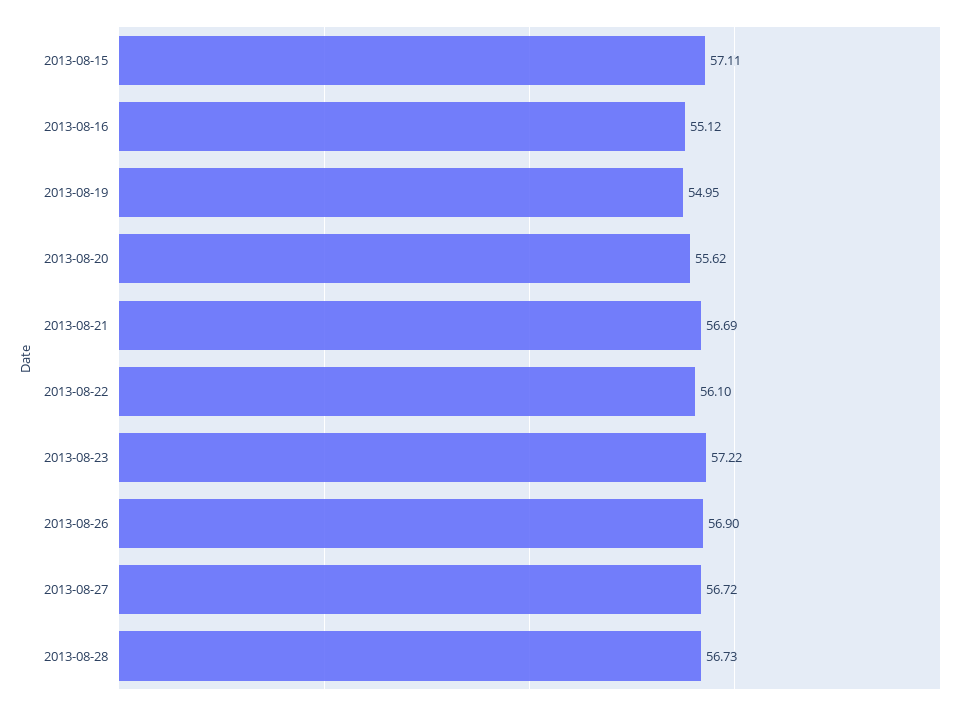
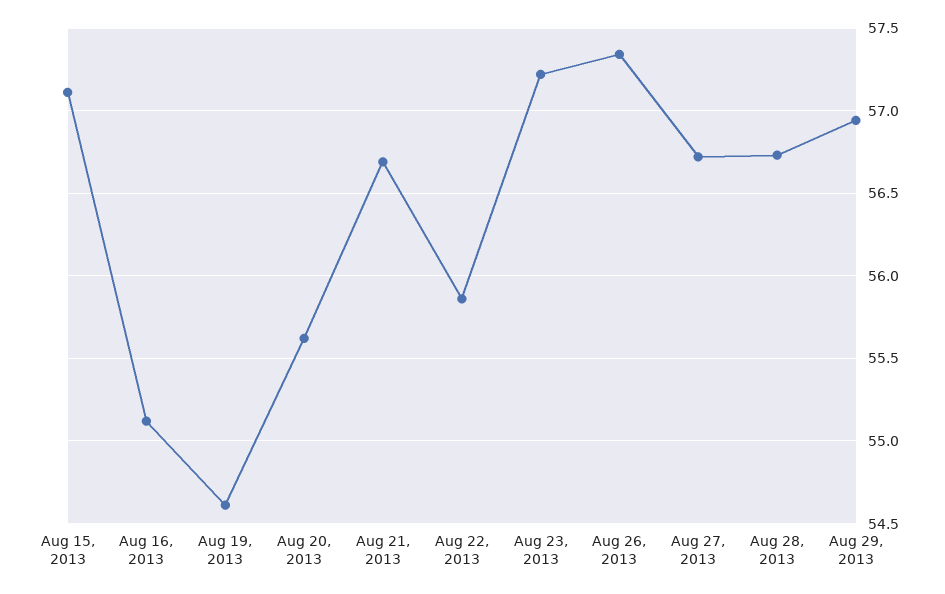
2013-08-19: 54.95 -> 54.6
2013-08-22: 56.1 -> 55.85
2013-08-26: 56.9 -> 57.35
Aug 29, 2013: none -> 56.95

